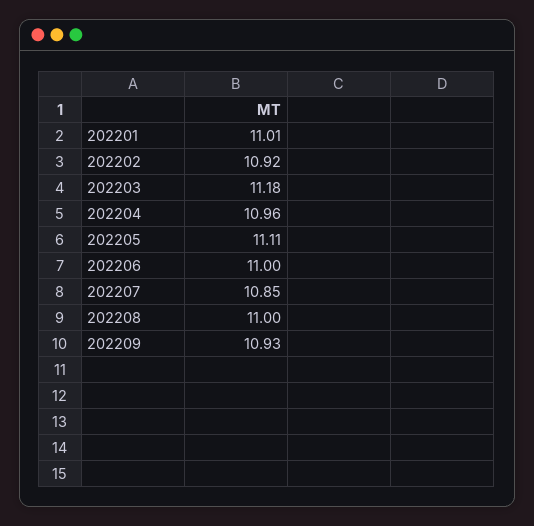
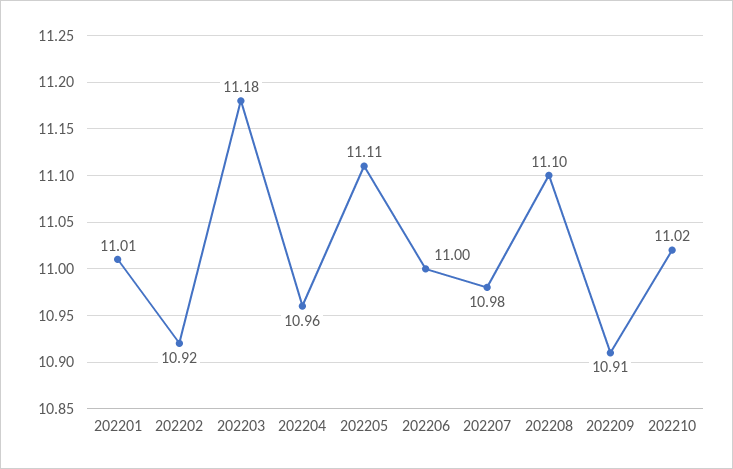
202207: 10.85 -> 10.98
202208: 11 -> 11.1
202209: 10.93 -> 10.91
202210: none -> 11.02

